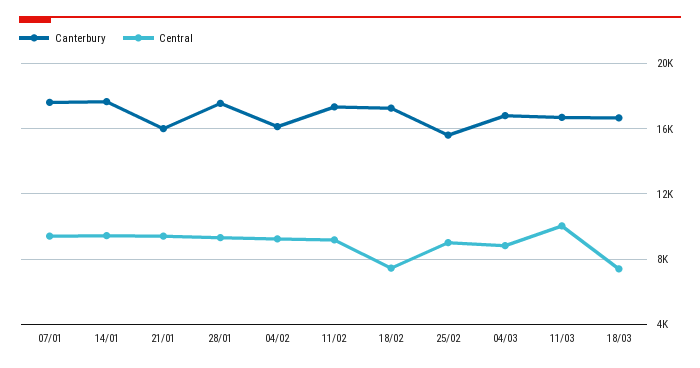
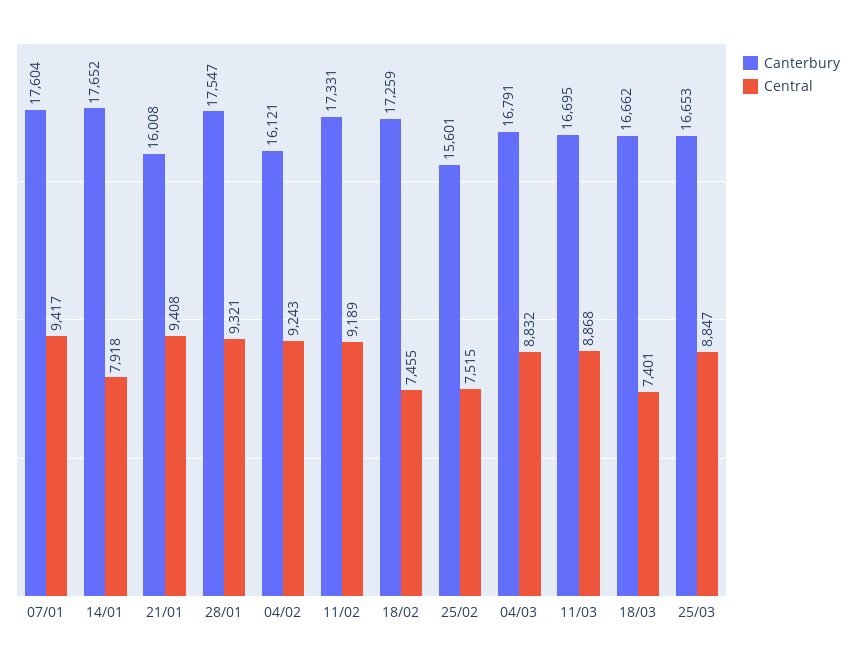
Central, 14/01: 9500 -> 7918
Central, 25/02: 9000 -> 7515
Central, 11/03: 10000 -> 8868
Canterbury, 25/03: none -> 16653
Central, 25/03: none -> 8847

